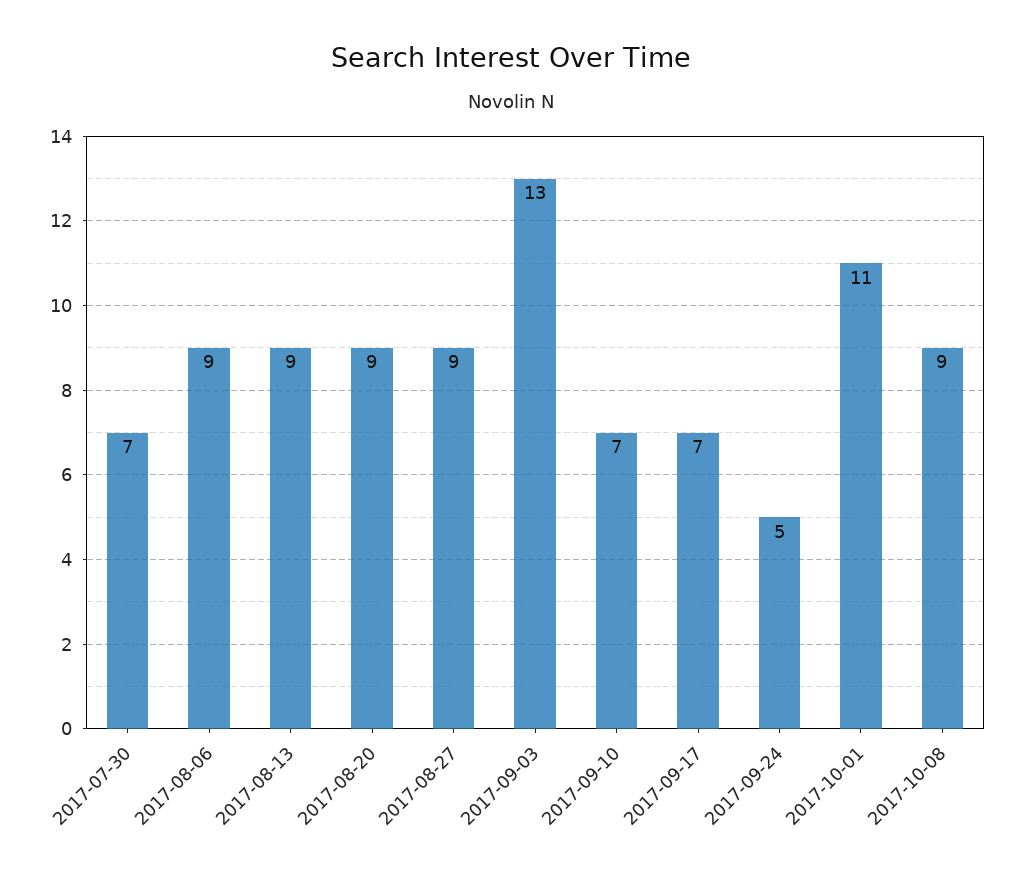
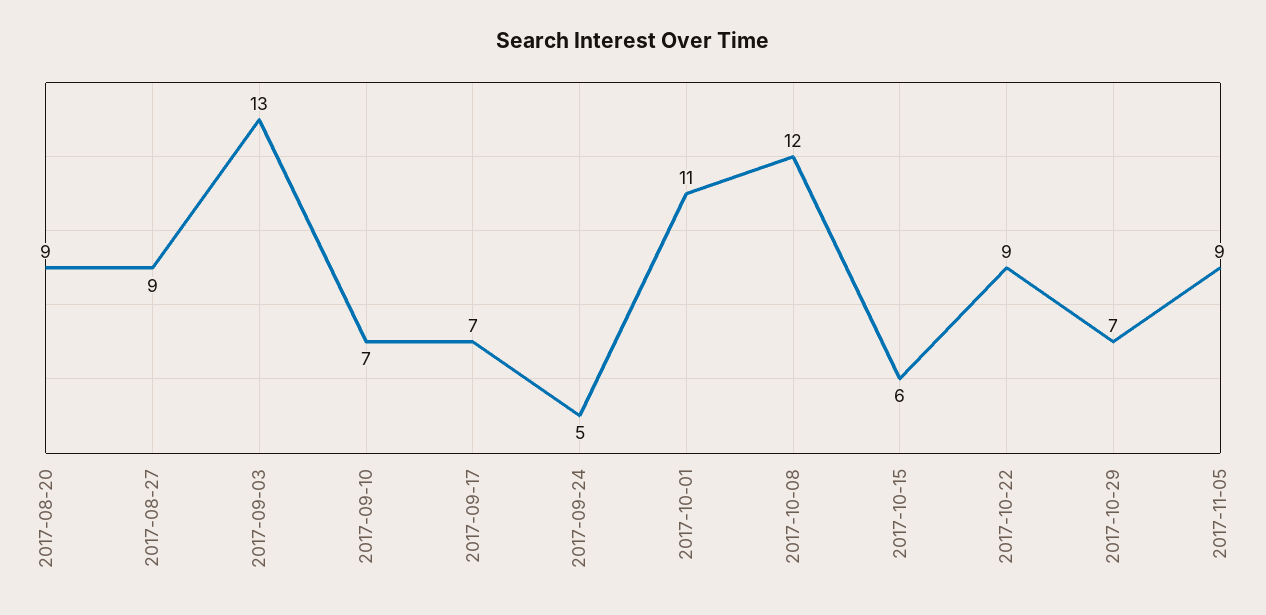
2017-07-30: 7 -> none
2017-08-06: 9 -> none
2017-08-13: 9 -> none
2017-10-08: 9 -> 12
2017-10-15: none -> 6
2017-10-22: none -> 9
2017-10-29: none -> 7
2017-11-05: none -> 9

